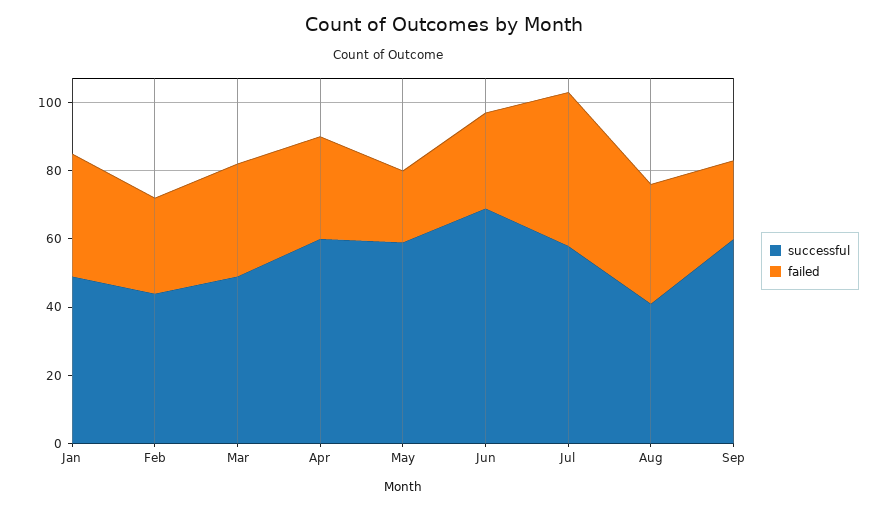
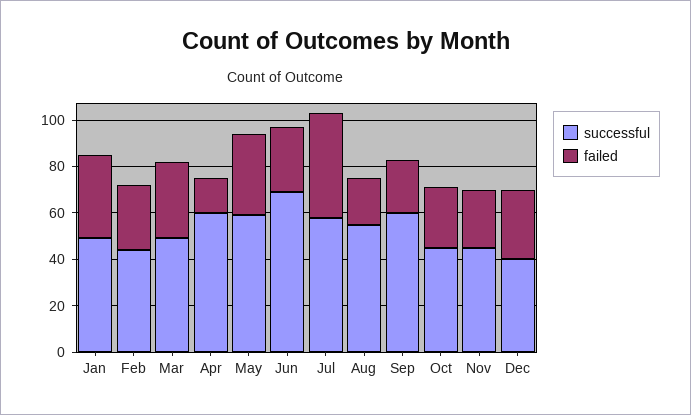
failed, Apr: 30 -> 15
failed, May: 20 -> 35
successful, Aug: 40 -> 55
failed, Aug: 35 -> 20
successful, Oct: none -> 45
failed, Oct: none -> 25
successful, Nov: none -> 45
failed, Nov: none -> 25
successful, Dec: none -> 40
failed, Dec: none -> 30

